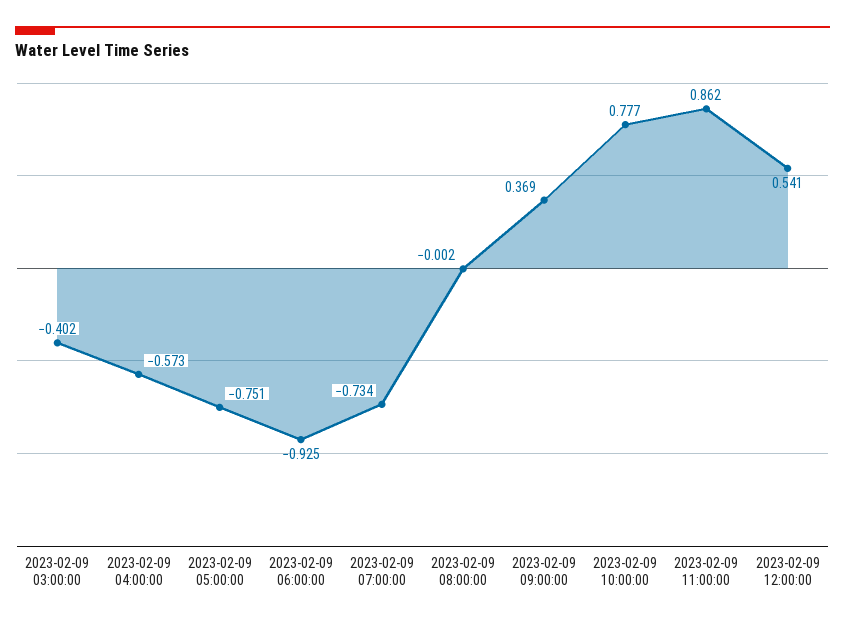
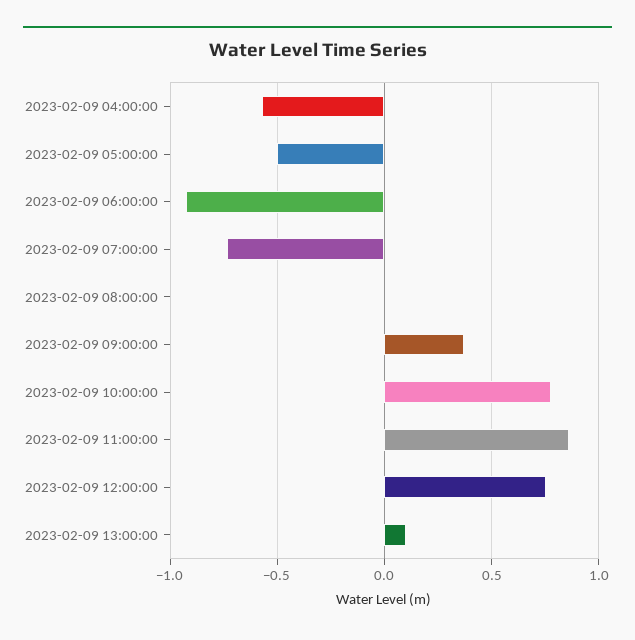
2023-02-09 03:00:00: -0.402 -> none
2023-02-09 05:00:00: -0.751 -> -0.5
2023-02-09 12:00:00: 0.541 -> 0.75
2023-02-09 13:00:00: none -> 0.1

